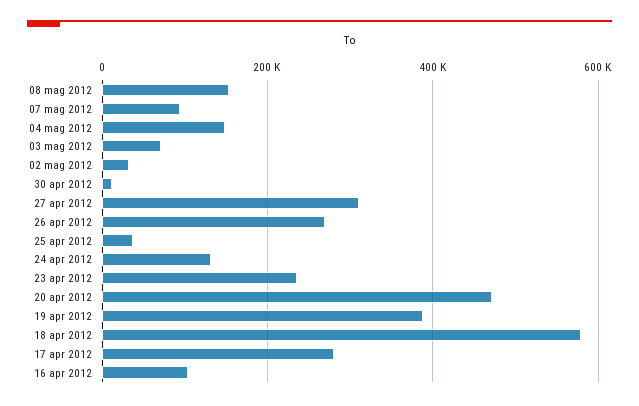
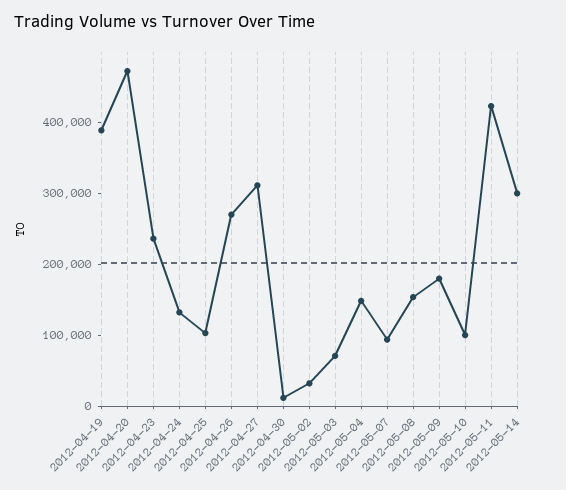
25 apr 2012: 40000 -> 100000
18 apr 2012: 580000 -> none
17 apr 2012: 280000 -> none
16 apr 2012: 100000 -> none
2012-05-09: none -> 180000
2012-05-10: none -> 100000
2012-05-11: none -> 420000
2012-05-14: none -> 300000

